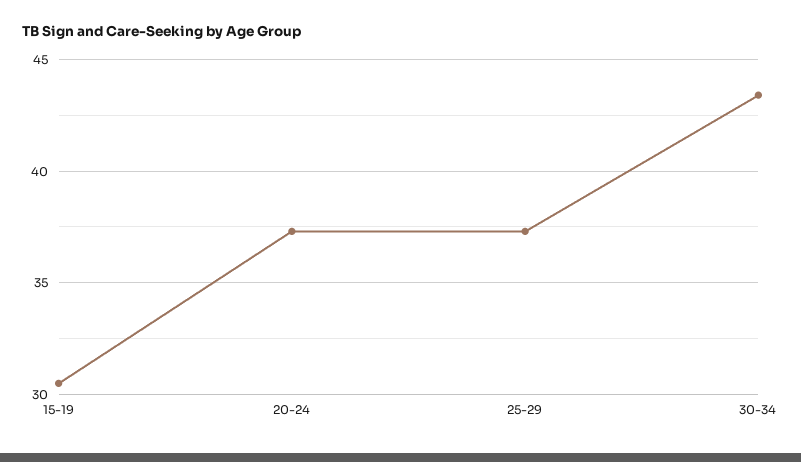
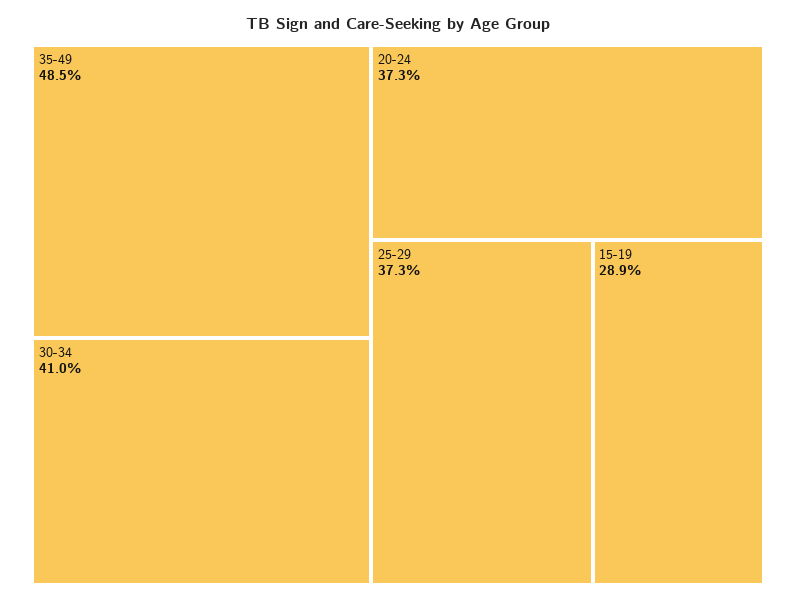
15-19: 30.5 -> 28.9
30-34: 43.5 -> 41
35-49: none -> 48.5

